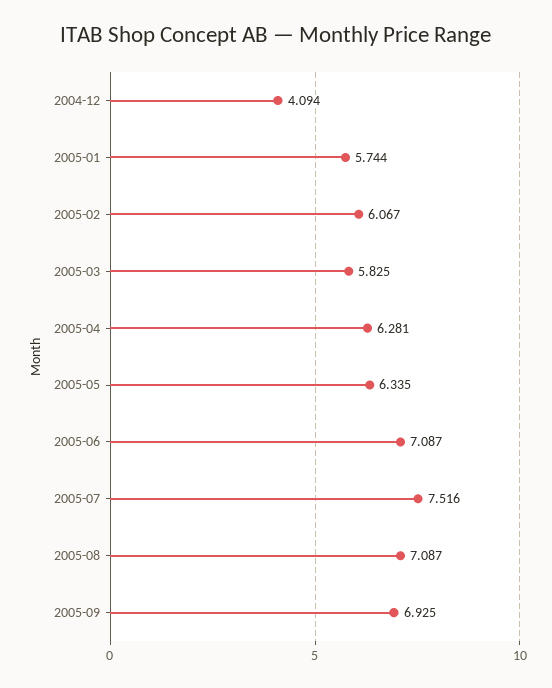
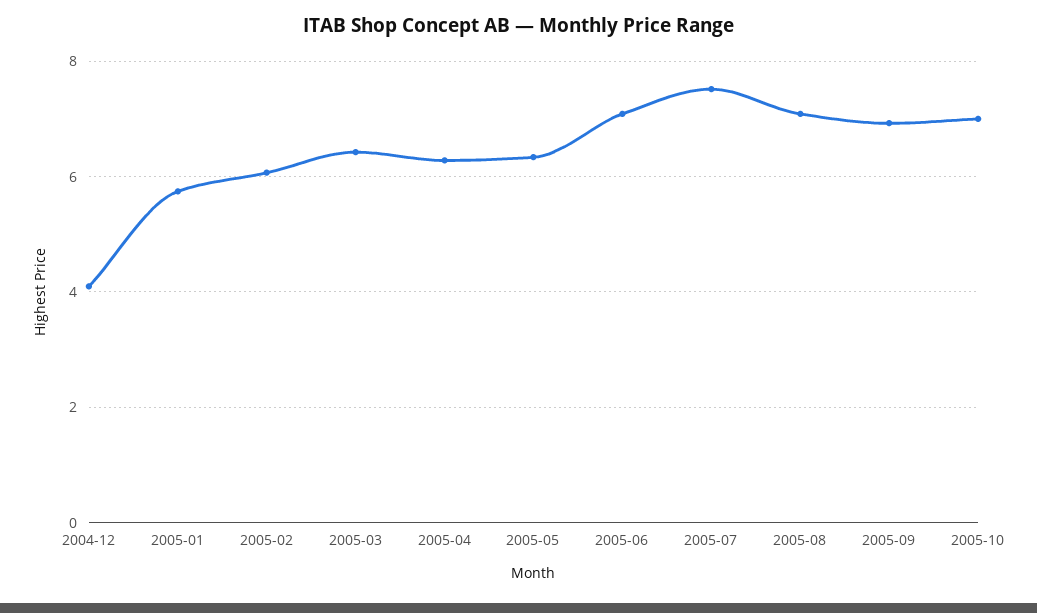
2005-03: 5.825 -> 6.4
2005-10: none -> 7

